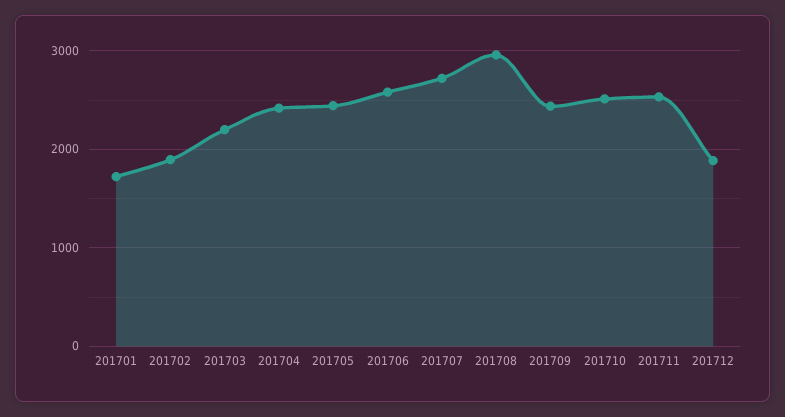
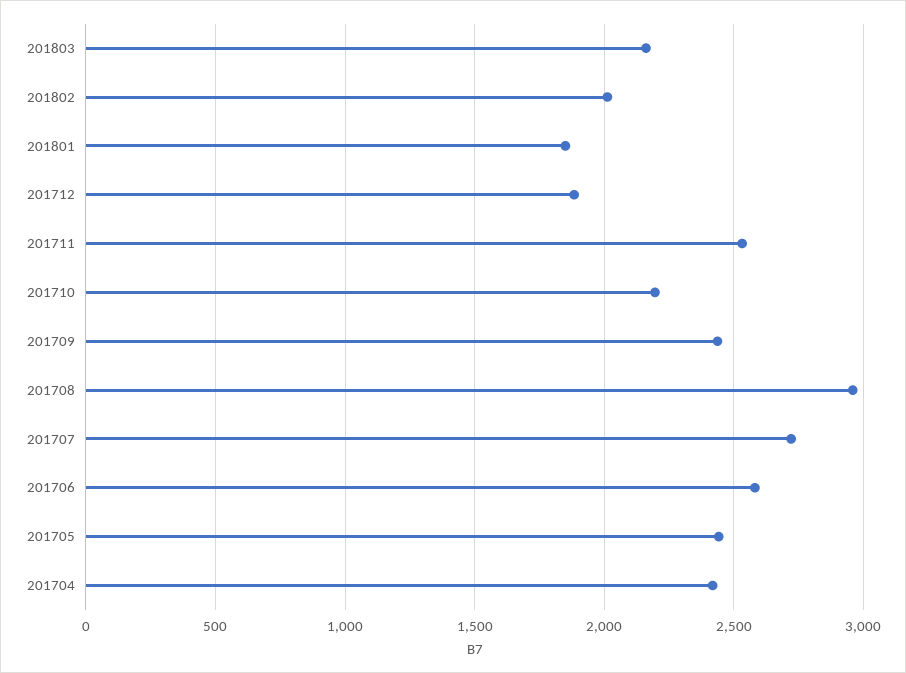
201701: 1700 -> none
201702: 1900 -> none
201703: 2200 -> none
201710: 2500 -> 2200
201803: none -> 2150
201802: none -> 2000
201801: none -> 1850

